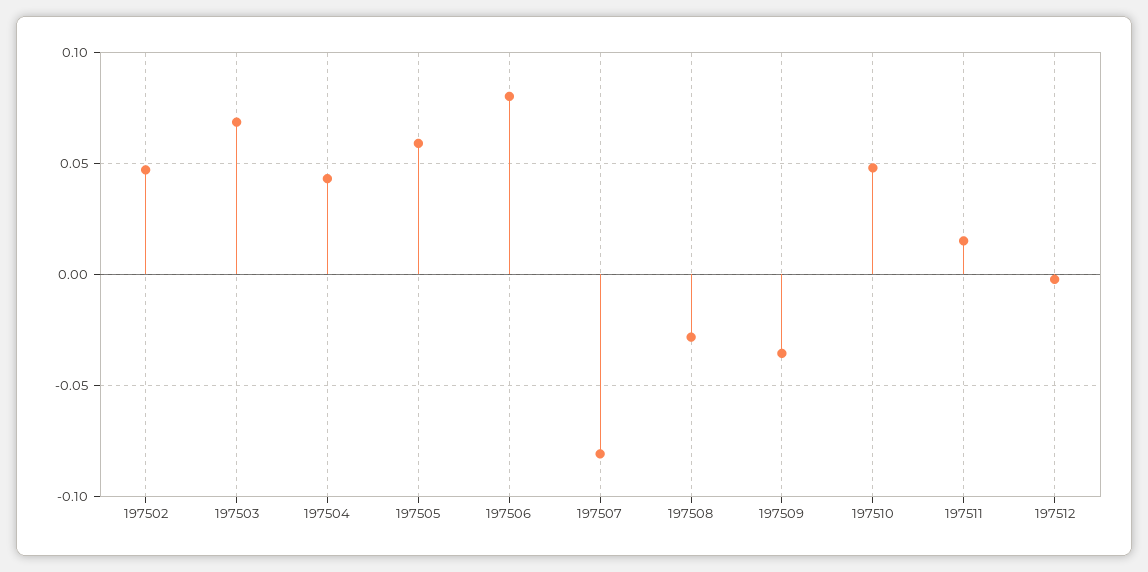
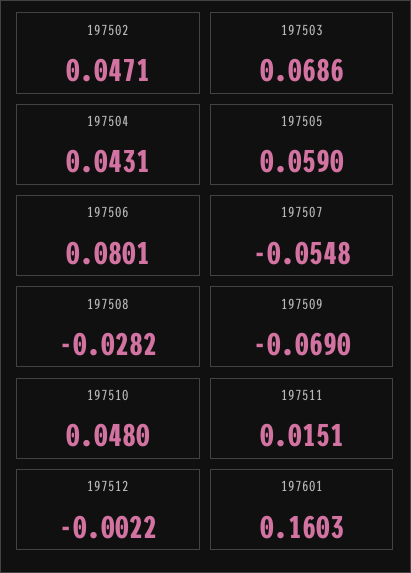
197507: -0.08 -> -0.0548
197509: -0.035 -> -0.069
197601: none -> 0.1603

